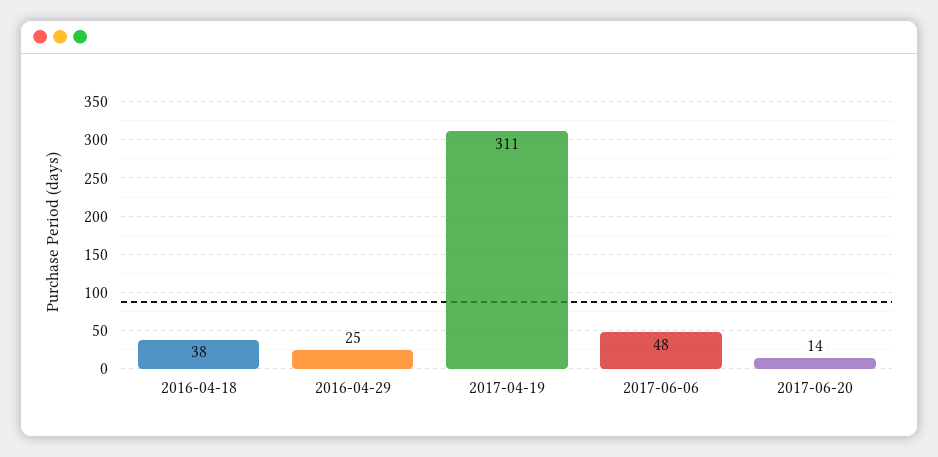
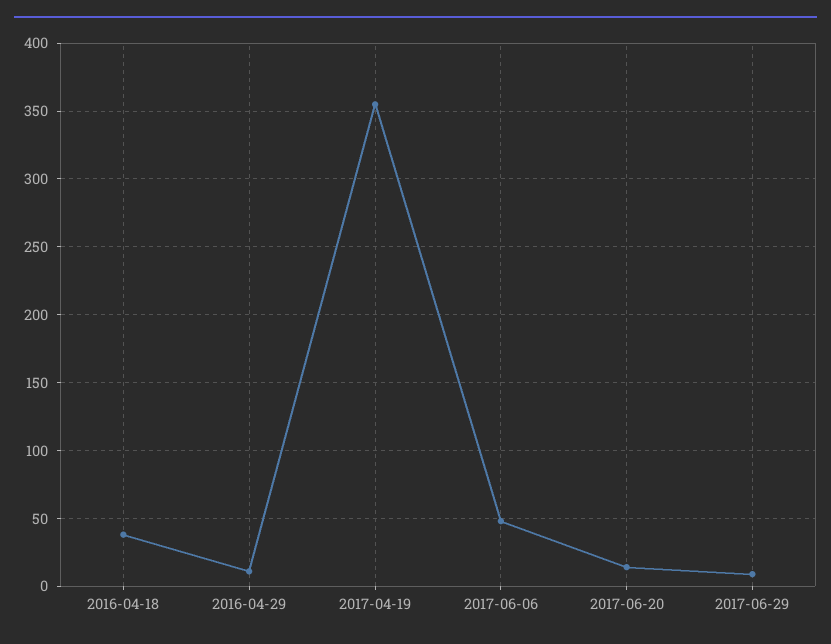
2016-04-29: 25 -> 10
2017-04-19: 311 -> 355
2017-06-29: none -> 10

